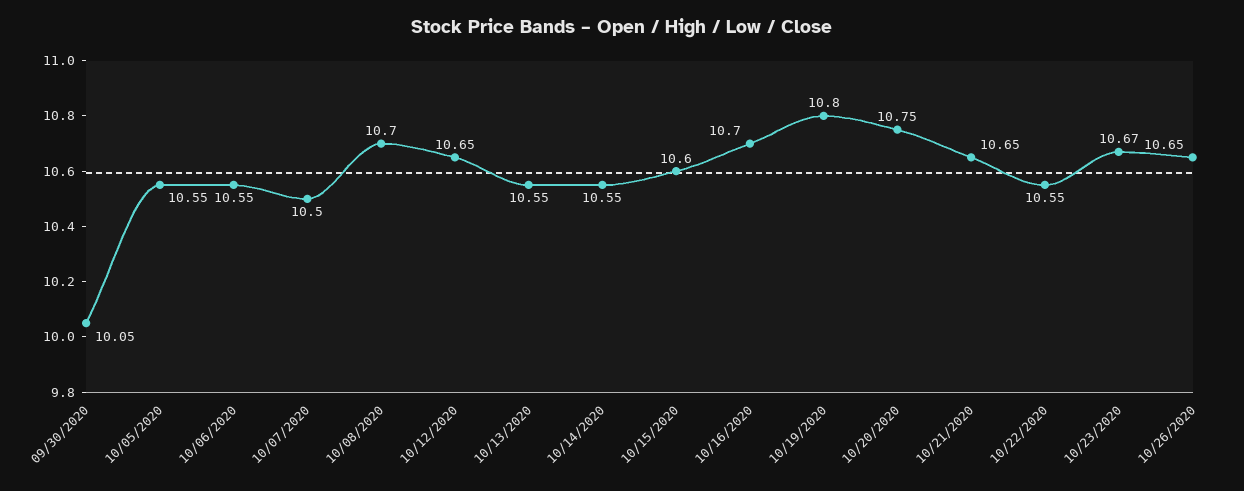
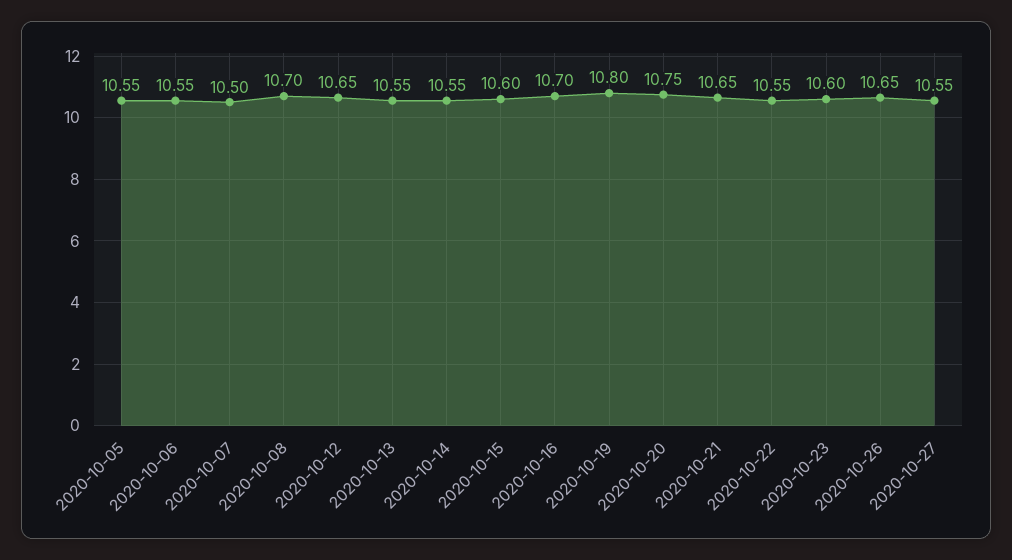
09/30/2020: 10.05 -> none
10/23/2020: 10.67 -> 10.6
2020-10-27: none -> 10.55

